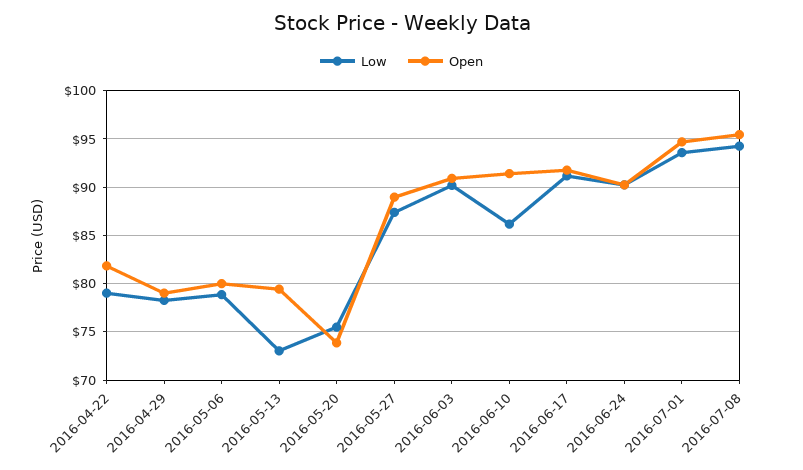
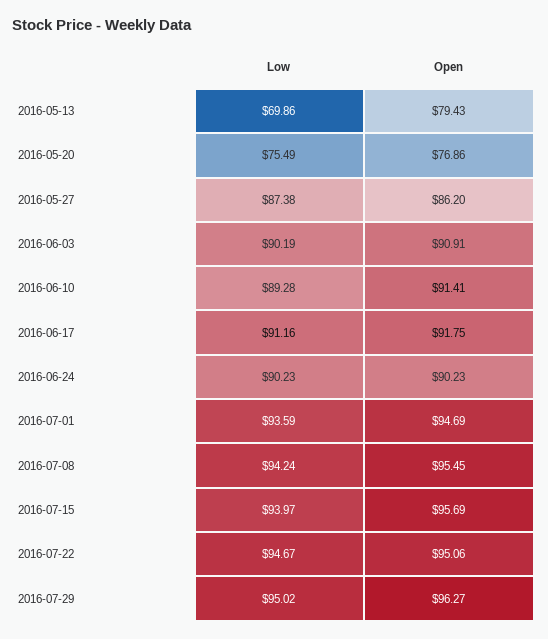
Low, 2016-04-22: 79 -> none
Open, 2016-04-22: 82 -> none
Low, 2016-04-29: 78 -> none
Open, 2016-04-29: 79 -> none
Low, 2016-05-06: 79 -> none
Open, 2016-05-06: 80 -> none
Low, 2016-05-13: 73 -> 69.86
Open, 2016-05-20: 74 -> 76.86
Open, 2016-05-27: 89 -> 86.2
Low, 2016-06-10: 86 -> 89.28
Low, 2016-07-15: none -> 93.97
Open, 2016-07-15: none -> 95.69
Low, 2016-07-22: none -> 94.67
Open, 2016-07-22: none -> 95.06
Low, 2016-07-29: none -> 95.02
Open, 2016-07-29: none -> 96.27

